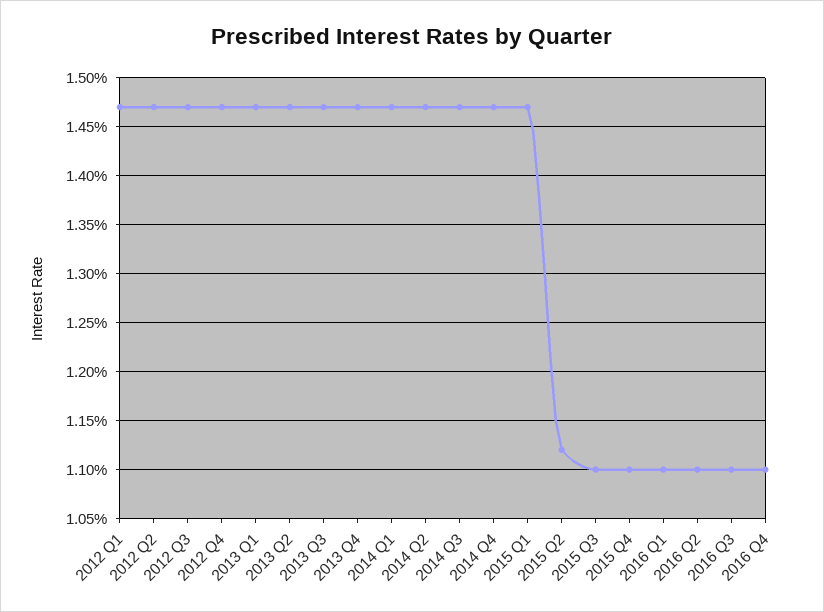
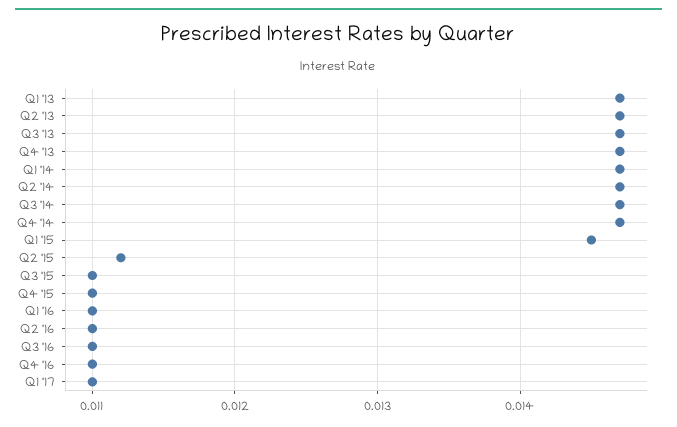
2012 Q1: 0.0147 -> none
2012 Q2: 0.0147 -> none
2012 Q3: 0.0147 -> none
2012 Q4: 0.0147 -> none
2015 Q1: 0.0147 -> 0.0145
Q1 '17: none -> 0.011

